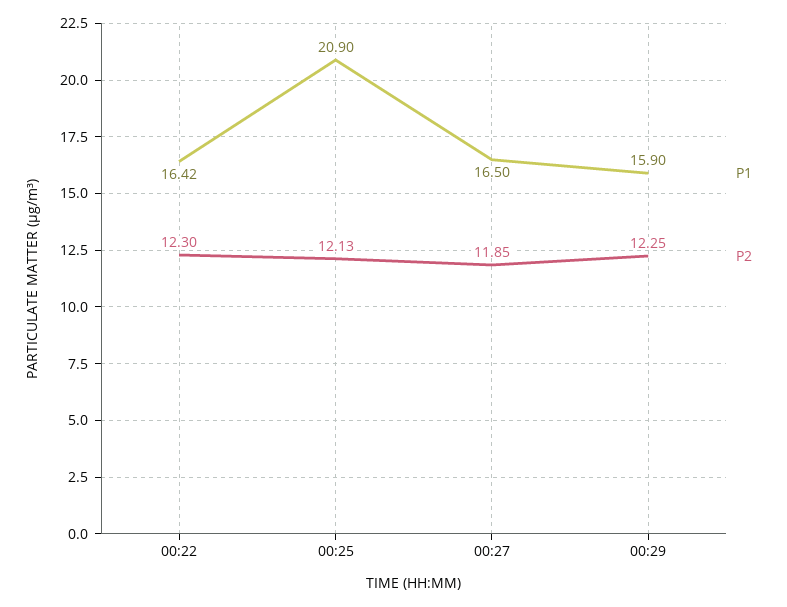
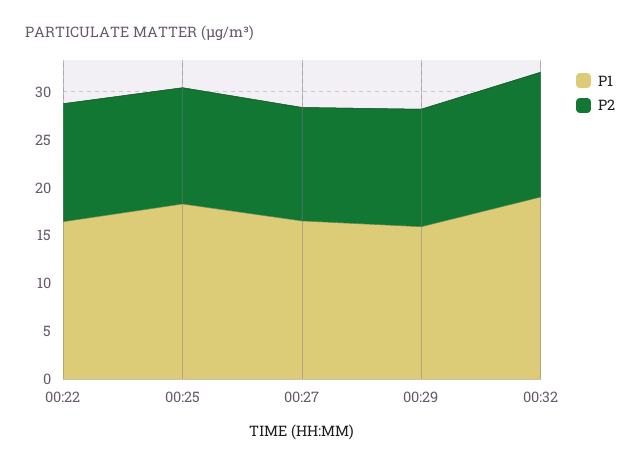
P1, 00:25: 20.9 -> 18
P1, 00:32: none -> 19
P2, 00:32: none -> 13

